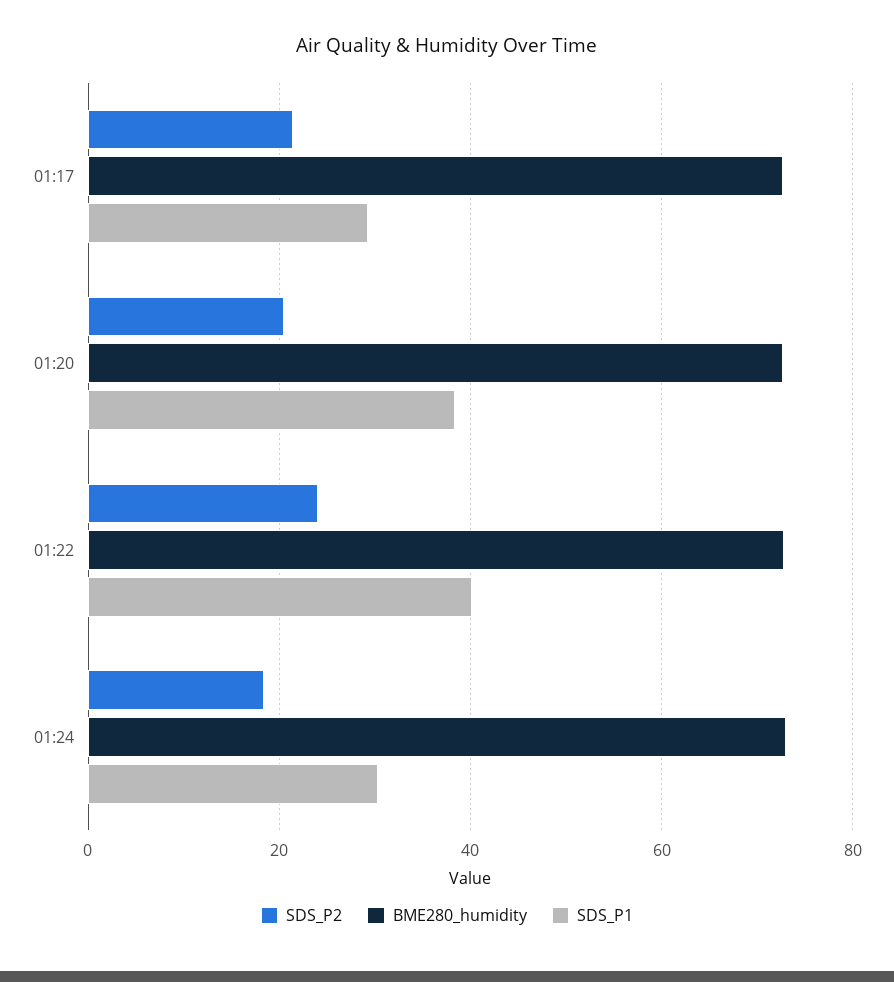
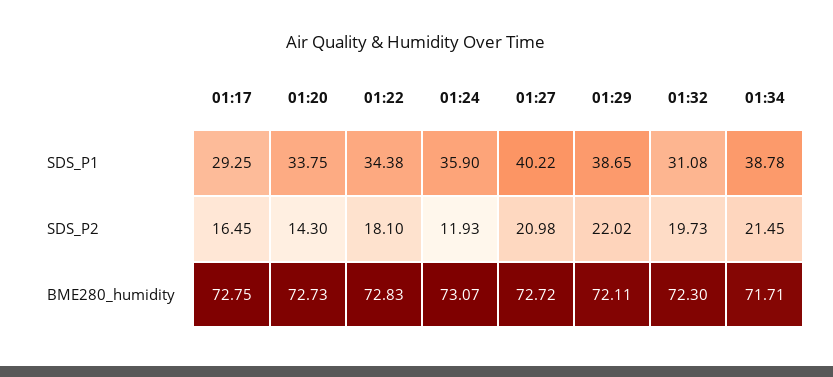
SDS_P2, 01:17: 22 -> 16.45
SDS_P2, 01:20: 20 -> 14.3
SDS_P1, 01:20: 38 -> 33.75
SDS_P2, 01:22: 24 -> 18.1
SDS_P1, 01:22: 40 -> 34.38
SDS_P2, 01:24: 18 -> 11.93
SDS_P1, 01:24: 30 -> 35.9
SDS_P1, 01:27: none -> 40.22
SDS_P1, 01:29: none -> 38.65
SDS_P1, 01:32: none -> 31.08
SDS_P1, 01:34: none -> 38.78
SDS_P2, 01:27: none -> 20.98
SDS_P2, 01:29: none -> 22.02
SDS_P2, 01:32: none -> 19.73
SDS_P2, 01:34: none -> 21.45
BME280_humidity, 01:27: none -> 72.72
BME280_humidity, 01:29: none -> 72.11
BME280_humidity, 01:32: none -> 72.3
BME280_humidity, 01:34: none -> 71.71

